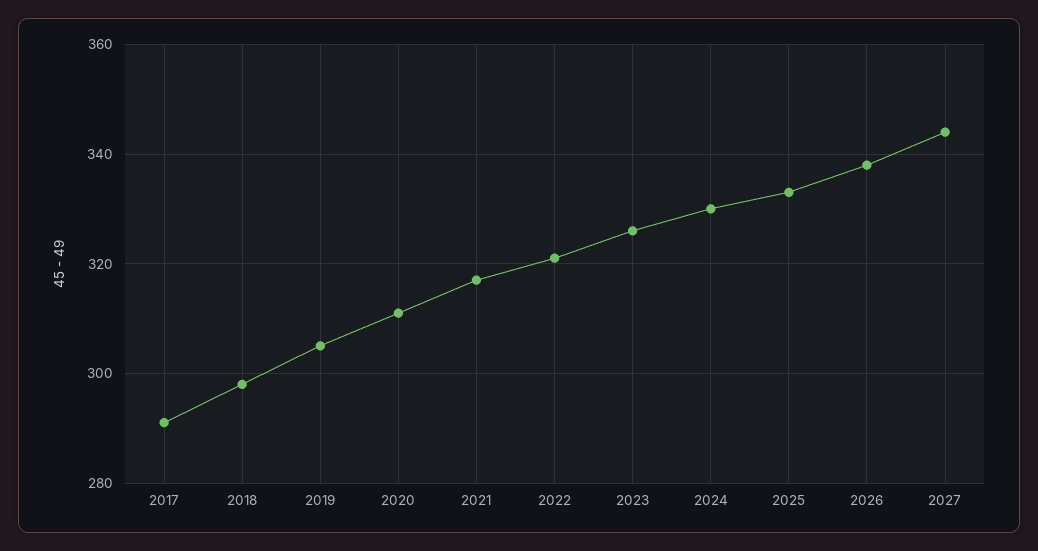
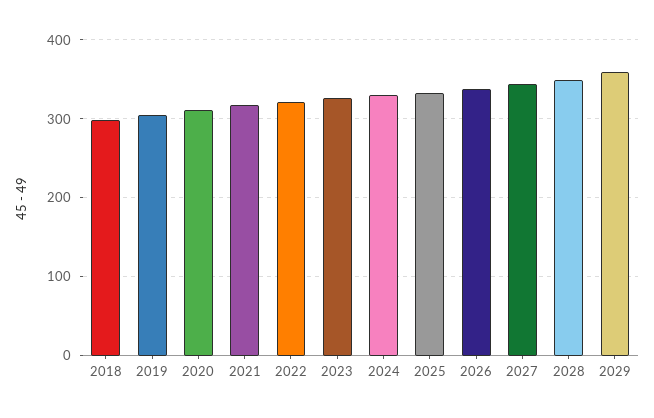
2017: 290 -> none
2028: none -> 350
2029: none -> 360

